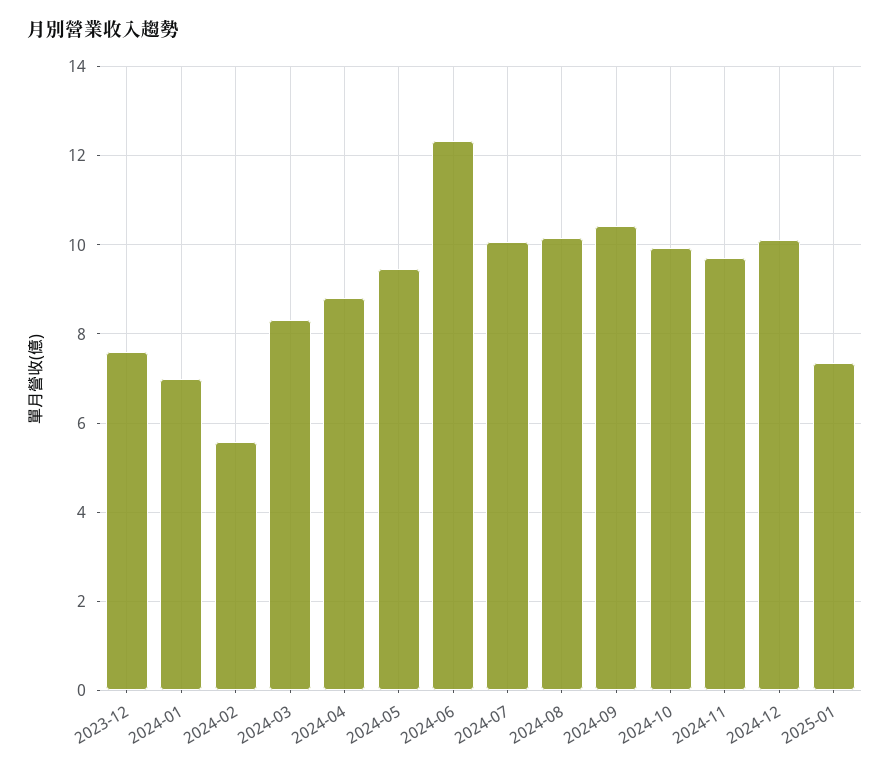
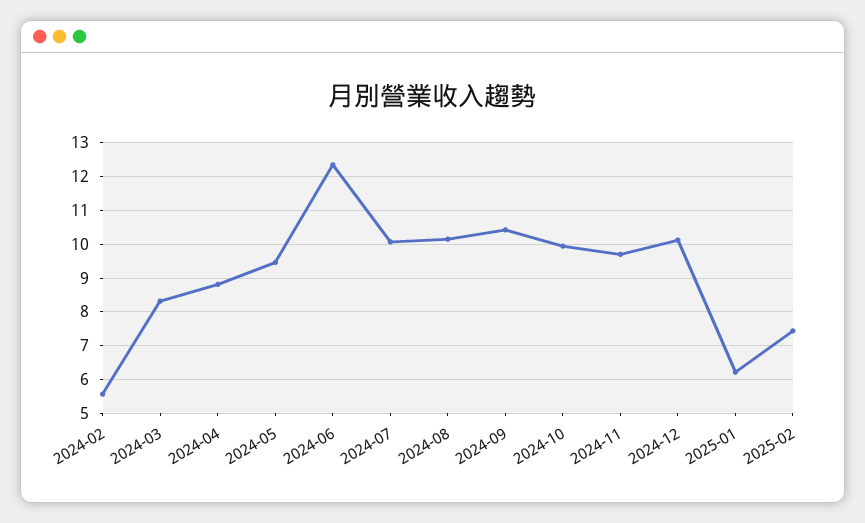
2023-12: 7.6 -> none
2024-01: 7 -> none
2025-01: 7.4 -> 6.2
2025-02: none -> 7.4

